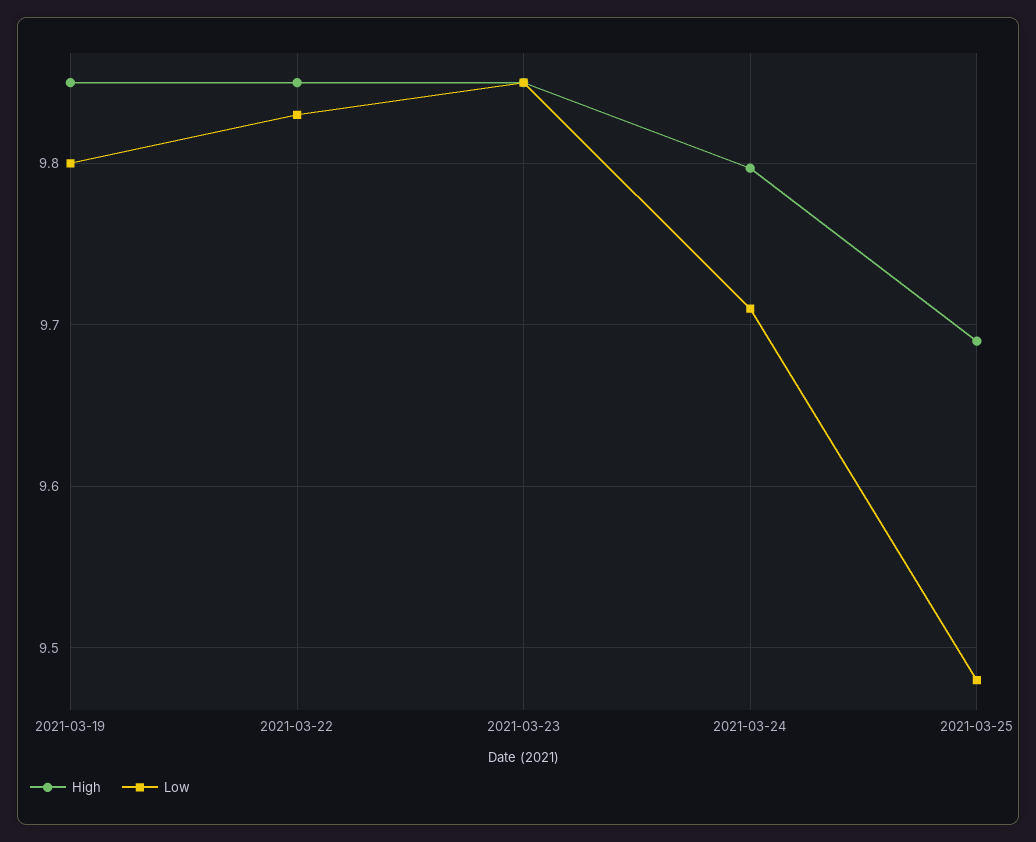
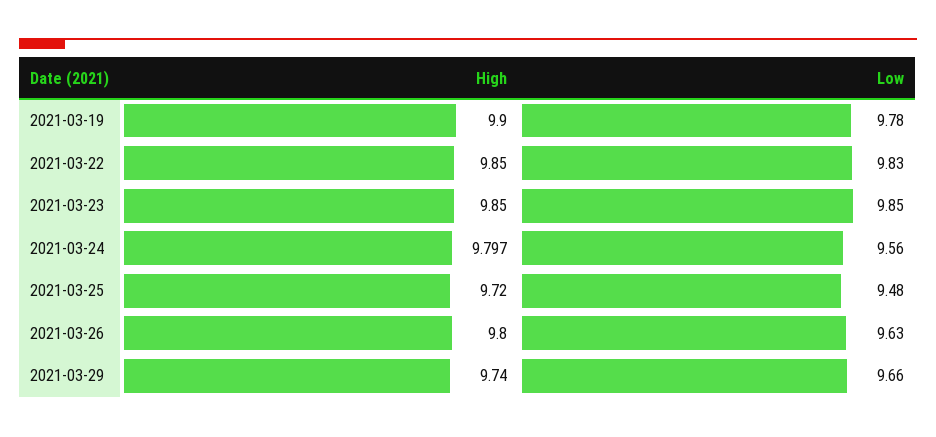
High, 2021-03-19: 9.85 -> 9.9
Low, 2021-03-19: 9.8 -> 9.78
Low, 2021-03-24: 9.71 -> 9.56
High, 2021-03-25: 9.69 -> 9.72
High, 2021-03-26: none -> 9.8
Low, 2021-03-26: none -> 9.63
High, 2021-03-29: none -> 9.74
Low, 2021-03-29: none -> 9.66

